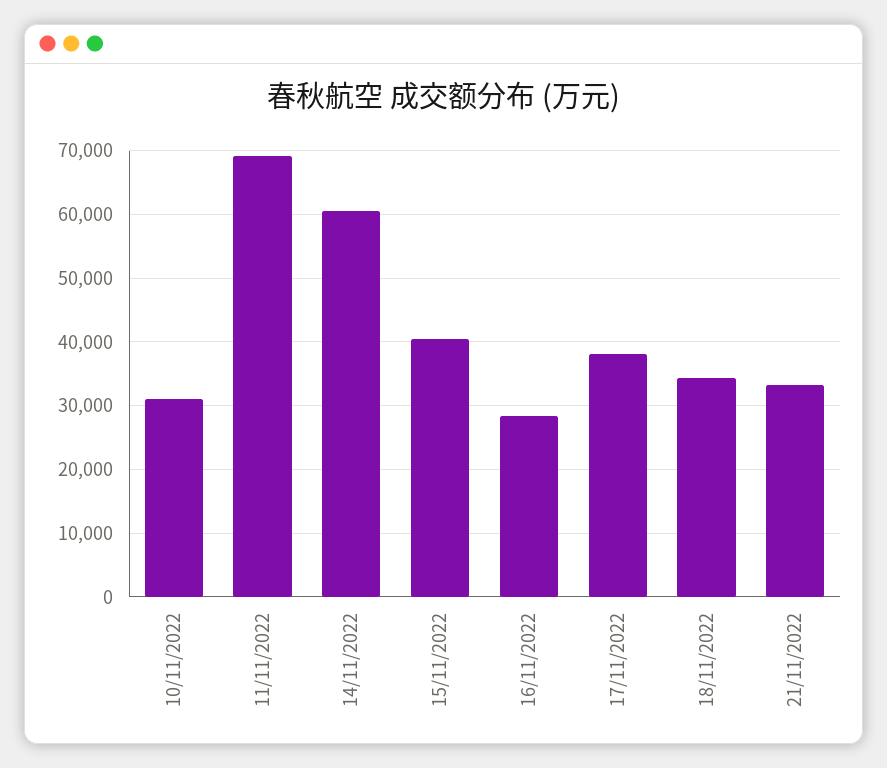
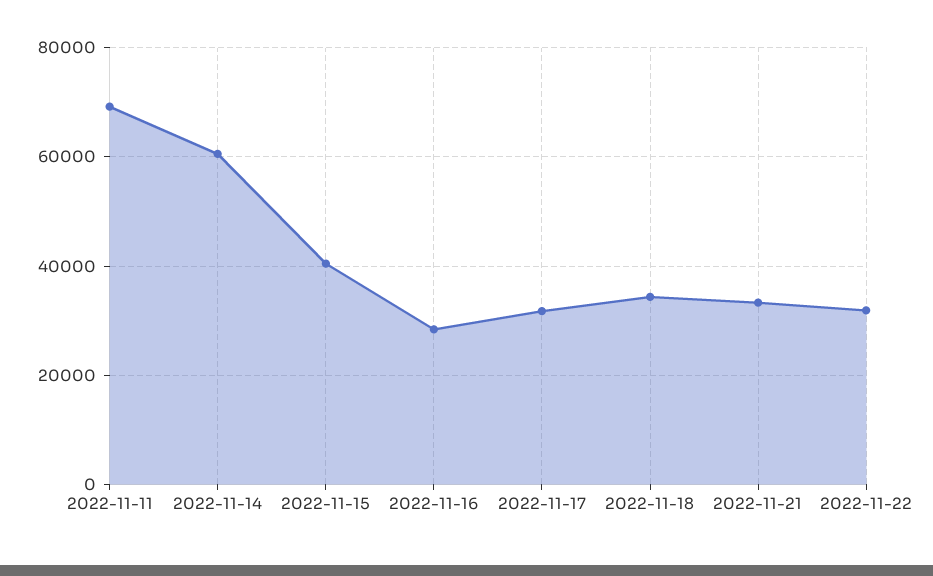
10/11/2022: 31000 -> none
17/11/2022: 38000 -> 32000
2022-11-22: none -> 32000

